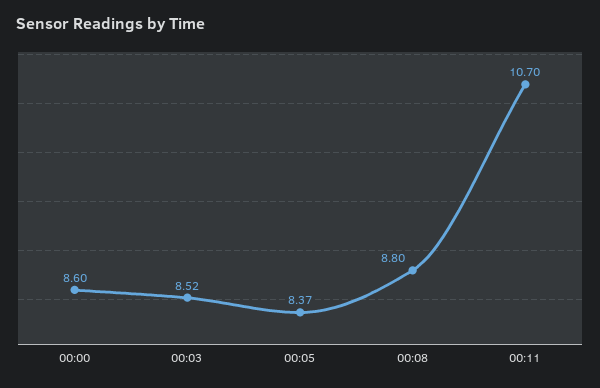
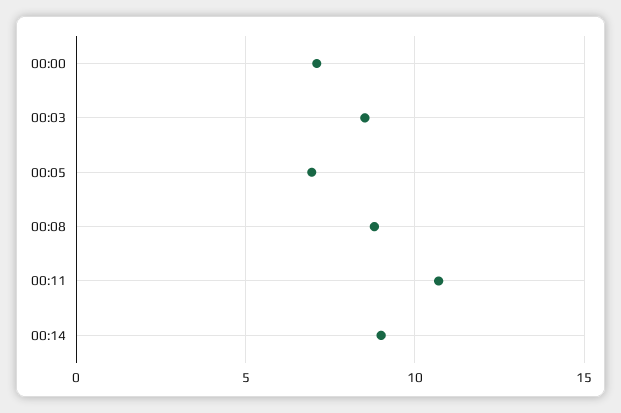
00:00: 8.6 -> 7
00:05: 8.37 -> 7
00:14: none -> 9

